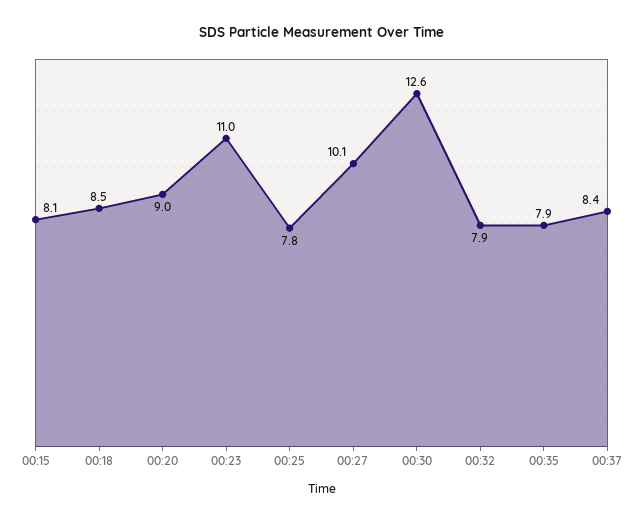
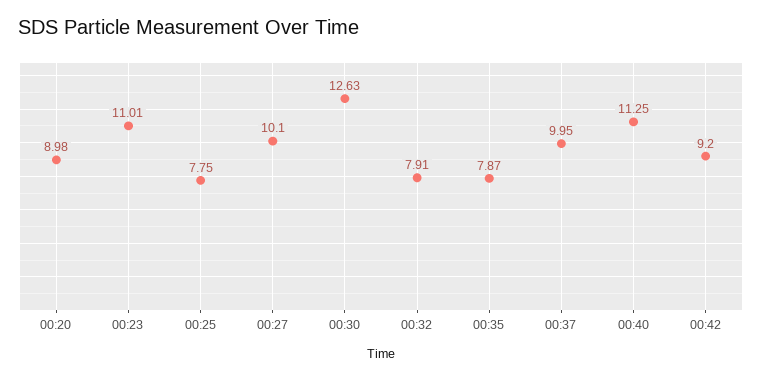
00:15: 8.1 -> none
00:18: 8.5 -> none
00:37: 8.4 -> 9.95
00:40: none -> 11.25
00:42: none -> 9.2

